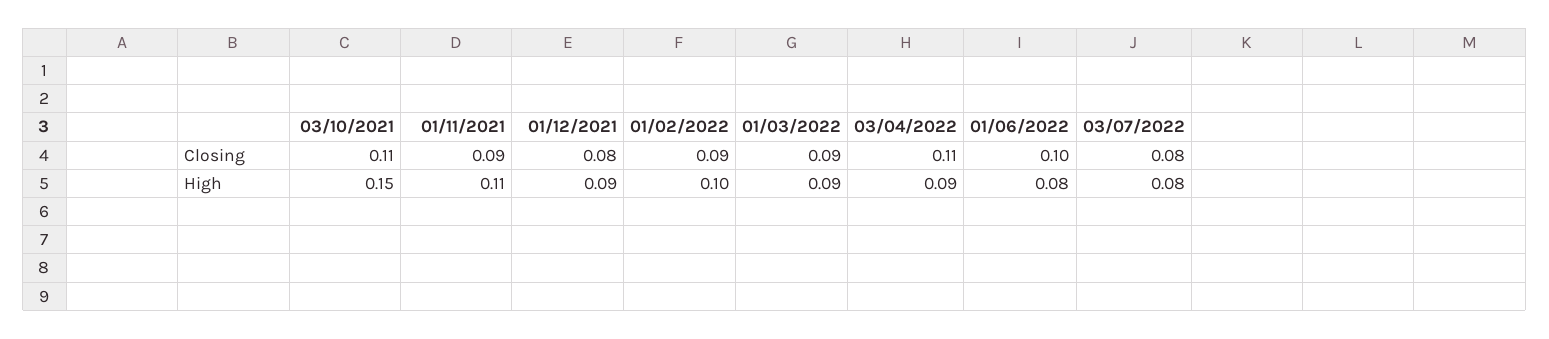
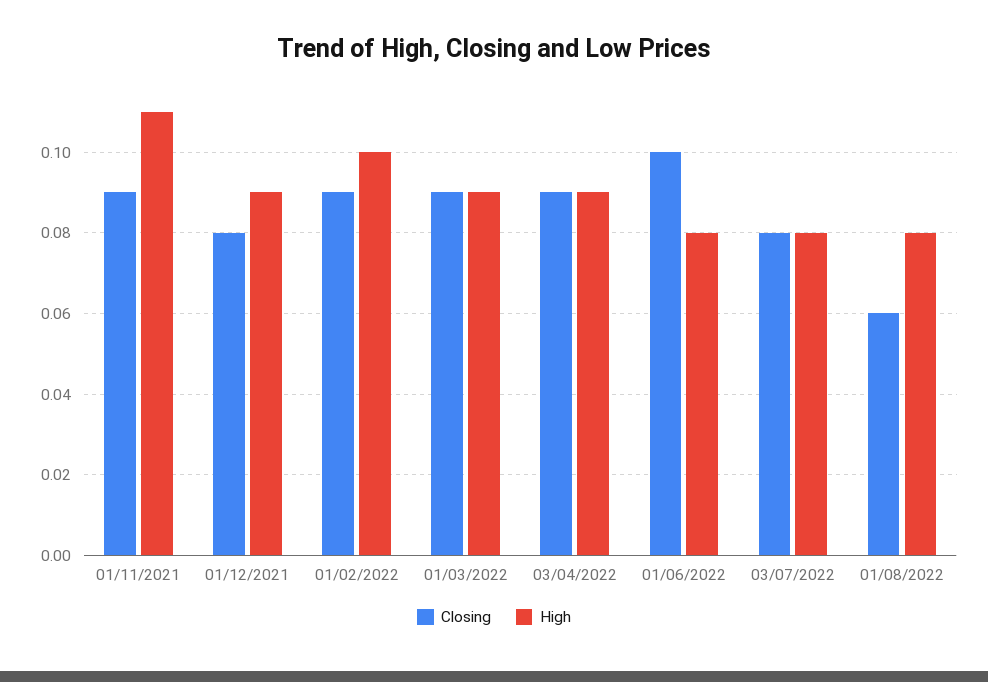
Closing, 03/10/2021: 0.11 -> none
Closing, 03/04/2022: 0.11 -> 0.09
High, 03/10/2021: 0.15 -> none
Closing, 01/08/2022: none -> 0.06
High, 01/08/2022: none -> 0.08

